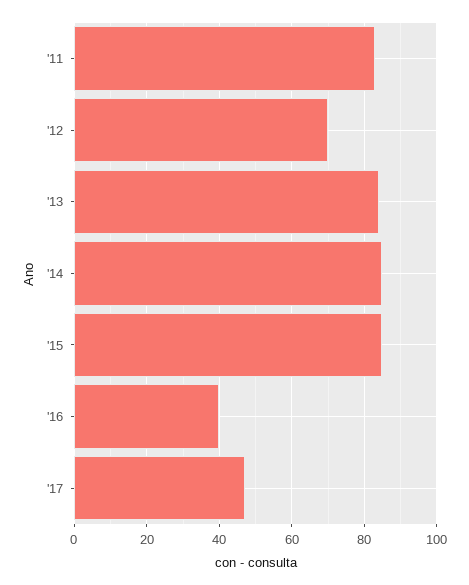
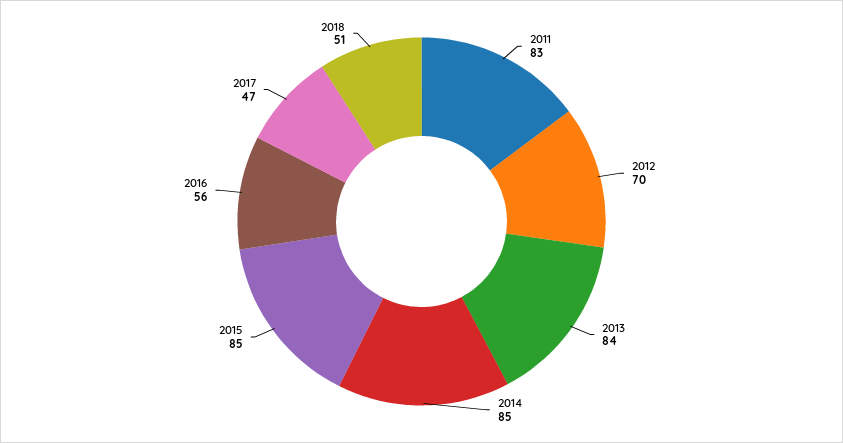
'16: 40 -> 56
2018: none -> 51

